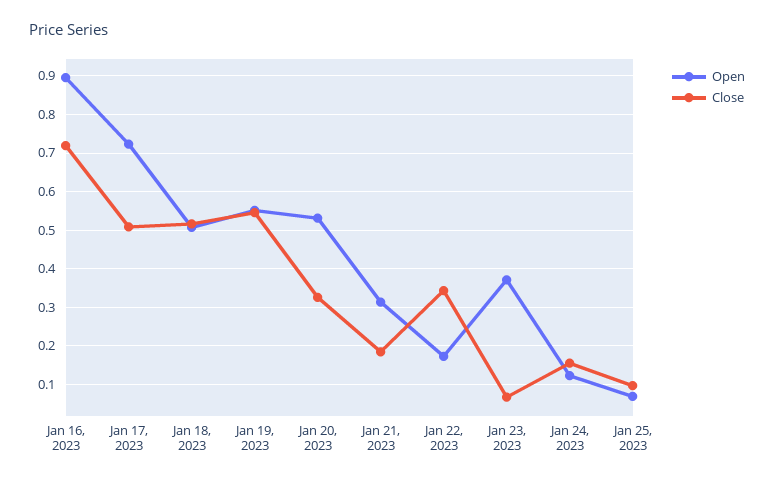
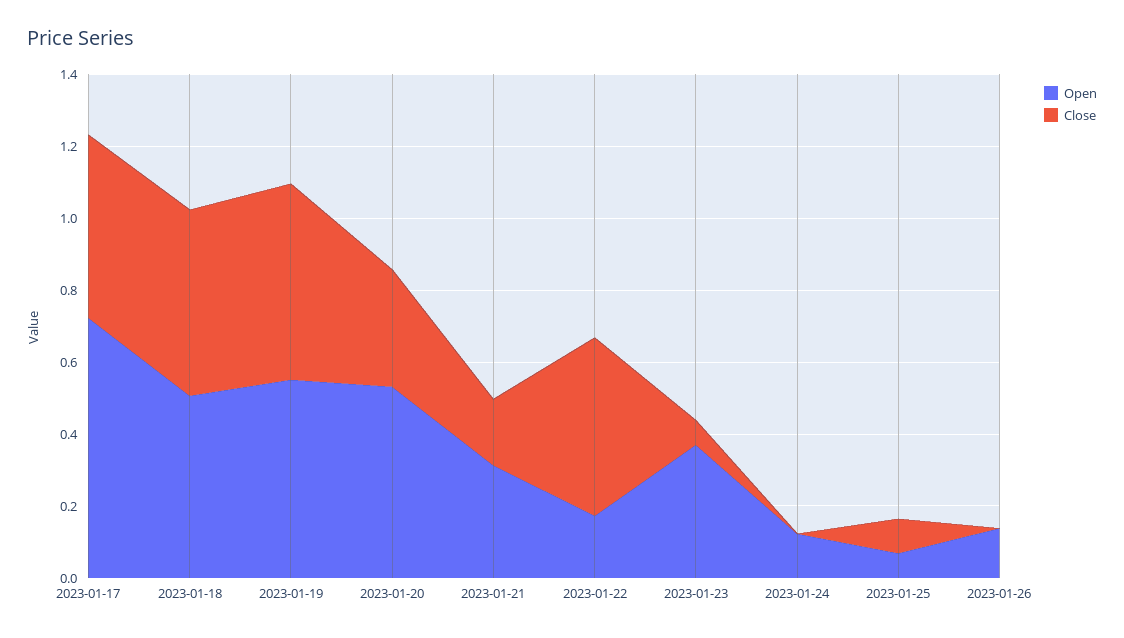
Open, Jan 16, 2023: 0.9 -> none
Close, Jan 16, 2023: 0.72 -> none
Close, Jan 22, 2023: 0.34 -> 0.5
Close, Jan 24, 2023: 0.16 -> 0
Open, 2023-01-26: none -> 0.15
Close, 2023-01-26: none -> 0

